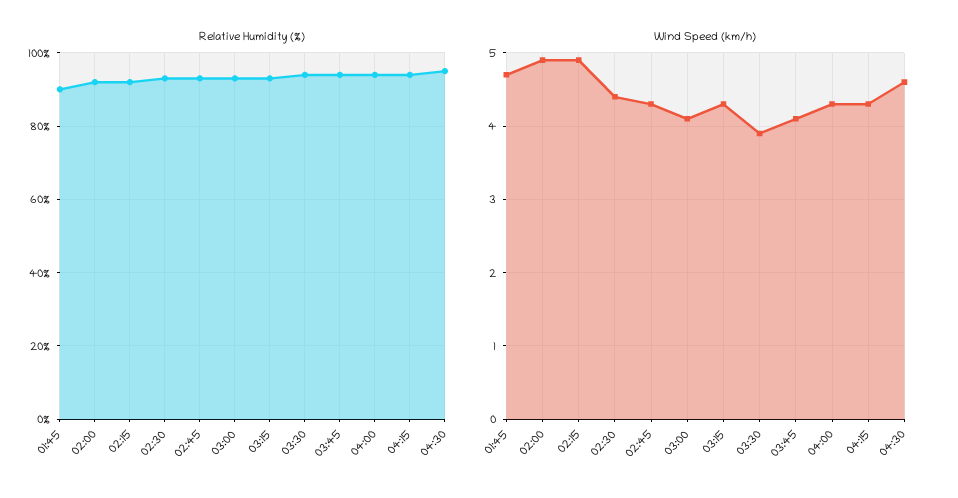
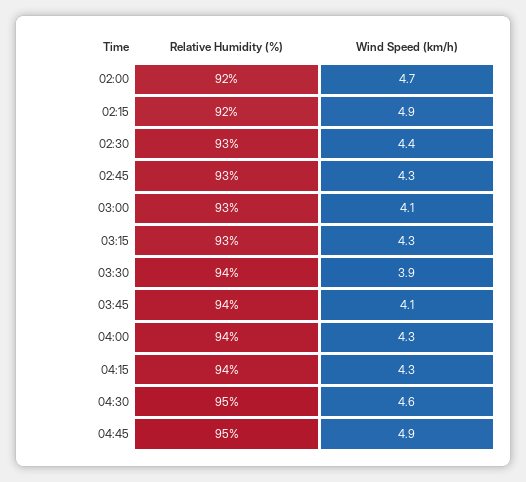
Relative Humidity (%), 01:45: 90 -> none
Wind Speed (km/h), 01:45: 4.7 -> none
Wind Speed (km/h), 02:00: 4.9 -> 4.7
Relative Humidity (%), 04:45: none -> 95
Wind Speed (km/h), 04:45: none -> 4.9

